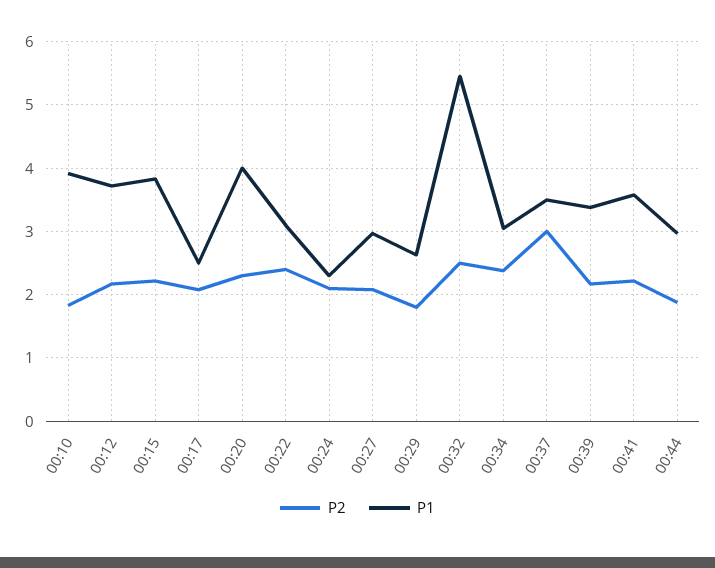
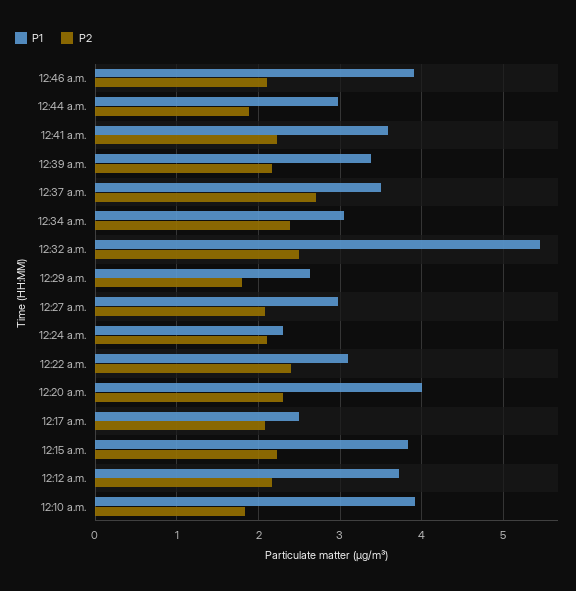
P2, 00:37: 3 -> 2.7
P1, 12:46 a.m.: none -> 3.9
P2, 12:46 a.m.: none -> 2.1

